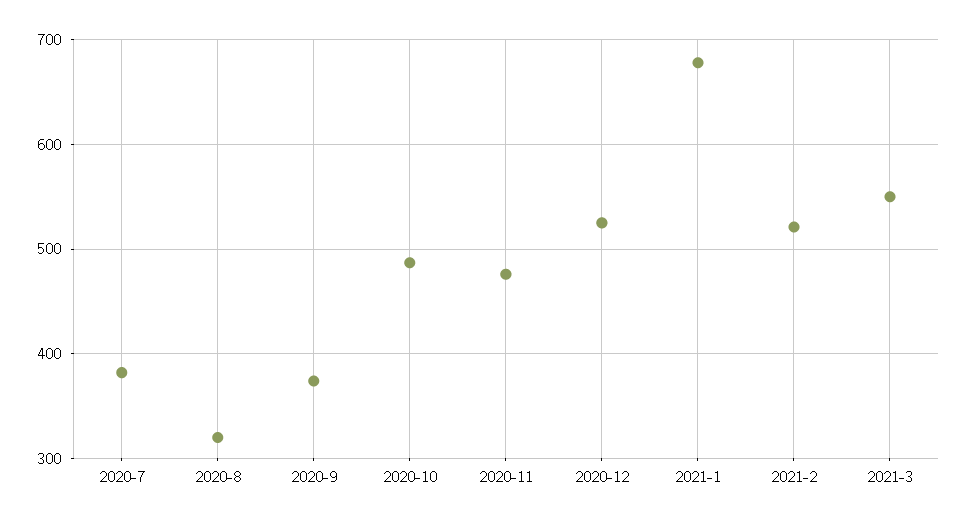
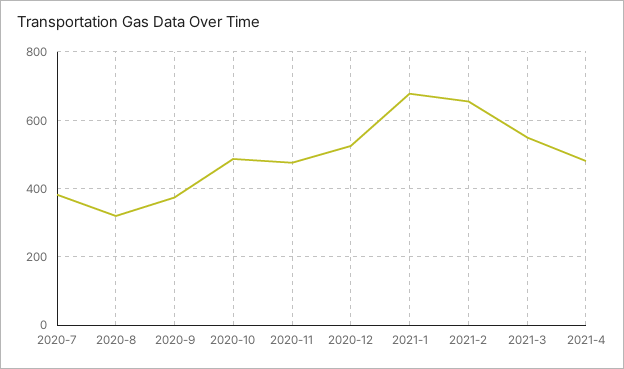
2021-2: 520 -> 660
2021-4: none -> 480

